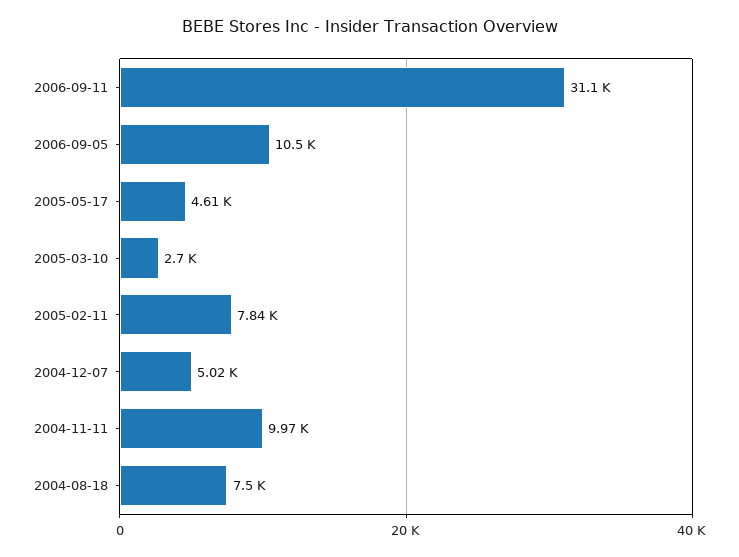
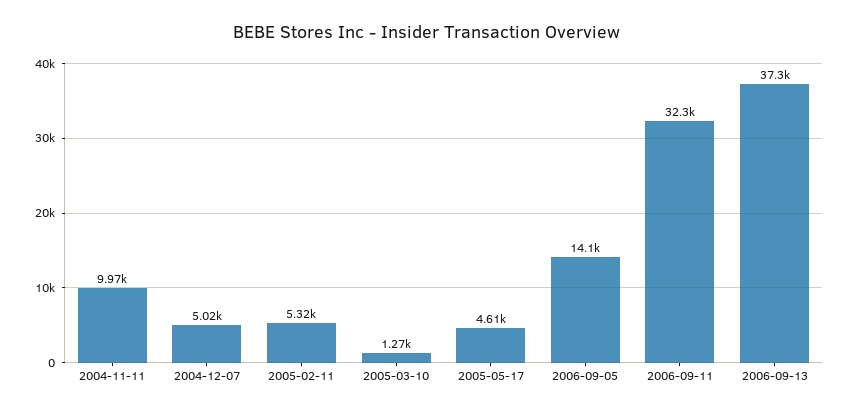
2006-09-11: 31100 -> 32300
2006-09-05: 10500 -> 14100
2005-03-10: 2700 -> 1270
2005-02-11: 7840 -> 5320
2004-08-18: 7500 -> none
2006-09-13: none -> 37300

